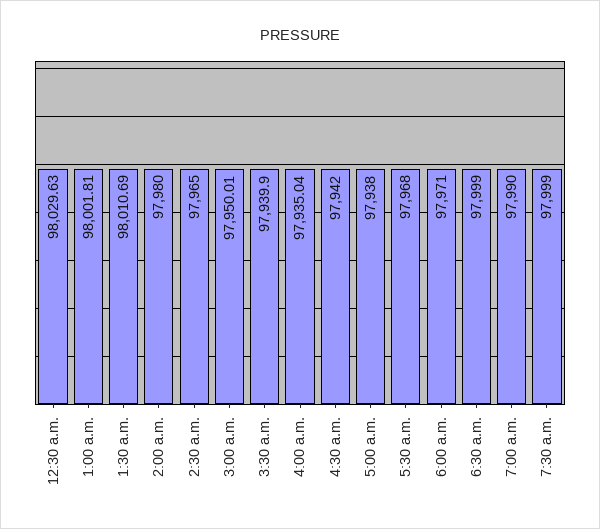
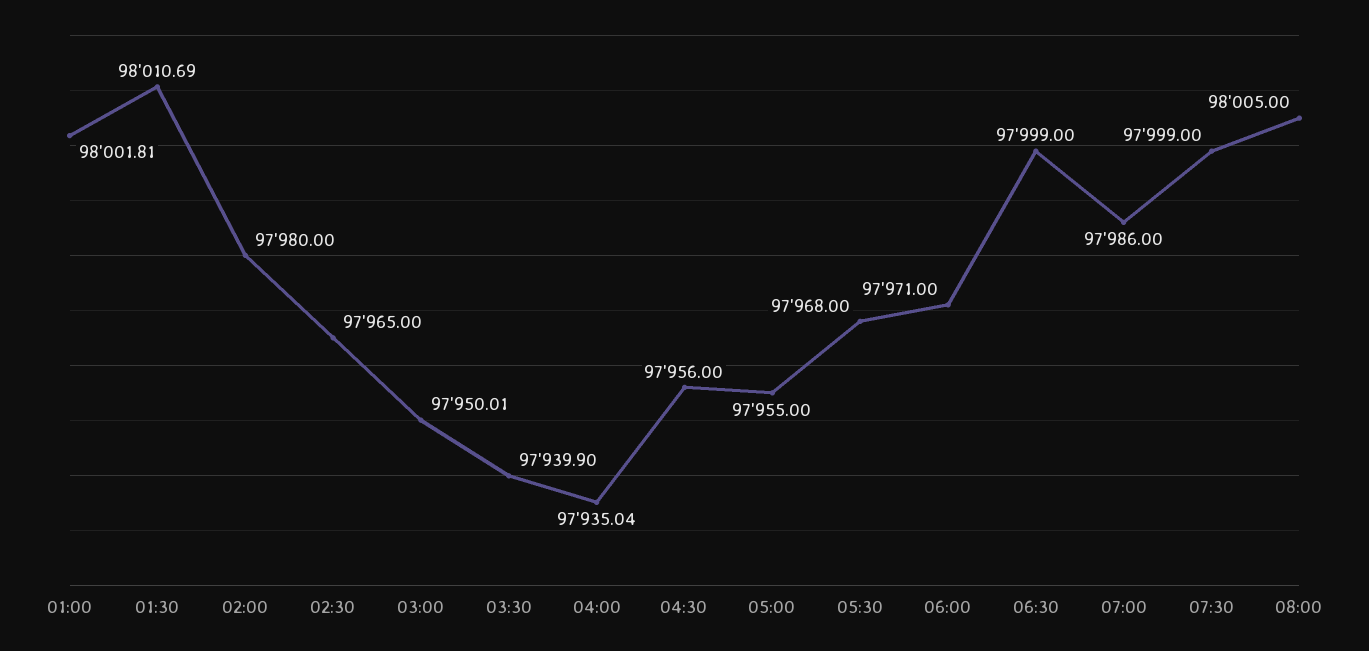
12:30 a.m.: 98029.63 -> none
4:30 a.m.: 97942 -> 97956
5:00 a.m.: 97938 -> 97955
7:00 a.m.: 97990 -> 97986
08:00: none -> 98005

